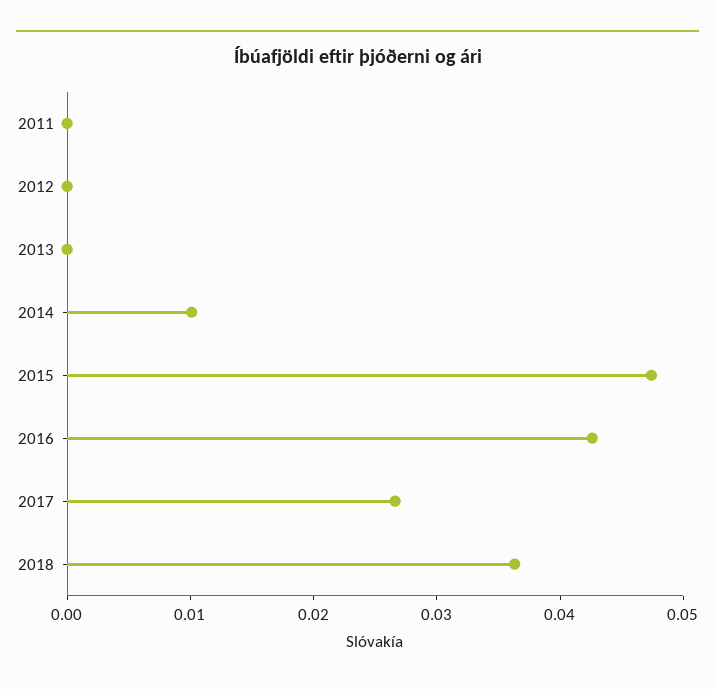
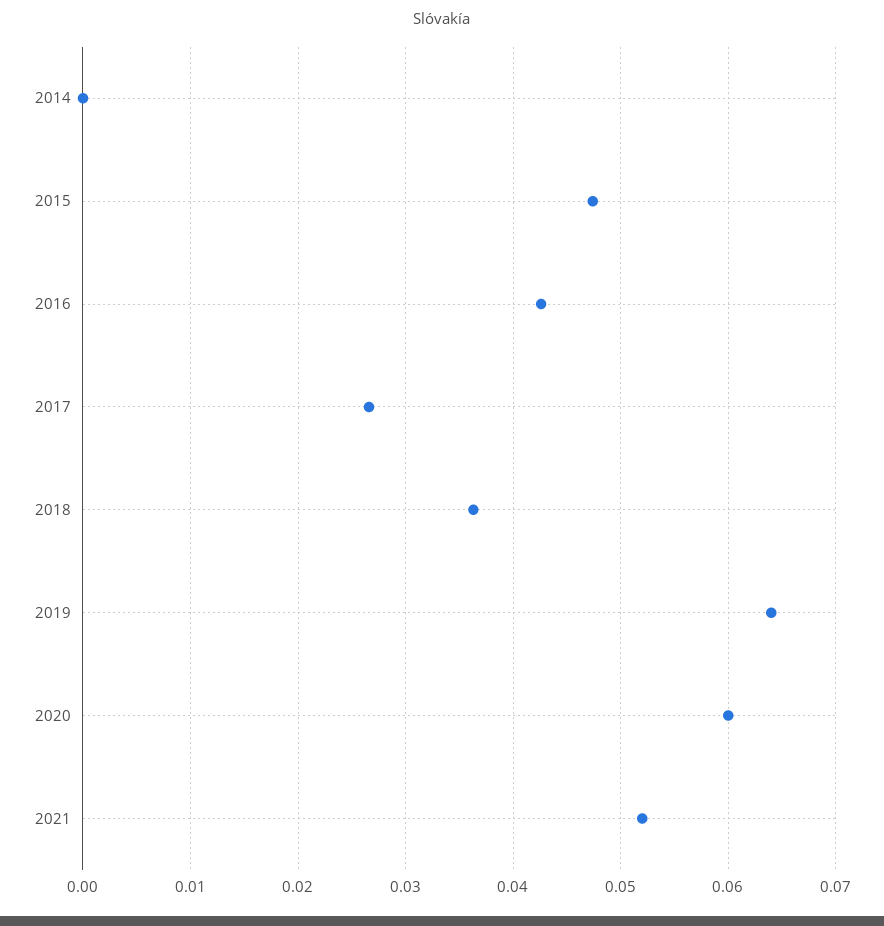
2011: 0 -> none
2012: 0 -> none
2013: 0 -> none
2014: 0.01 -> 0
2019: none -> 0.064
2020: none -> 0.06
2021: none -> 0.052

